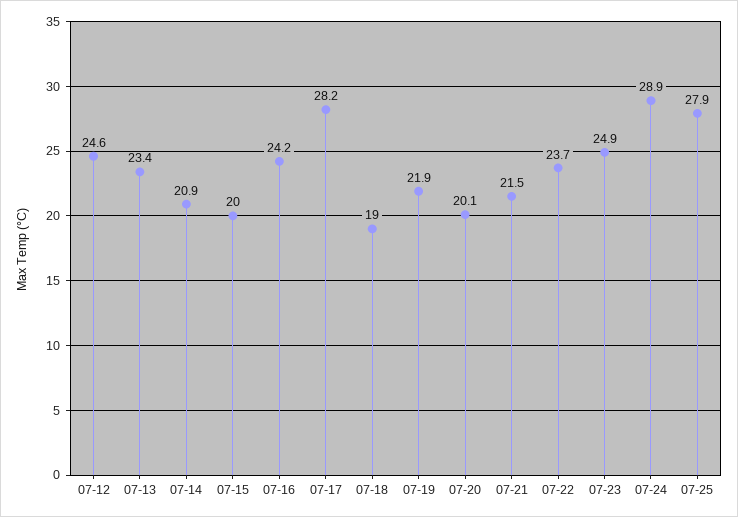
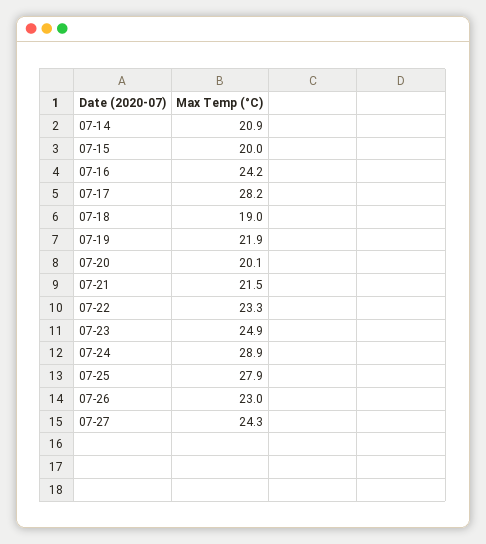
07-12: 24.6 -> none
07-13: 23.4 -> none
07-22: 23.7 -> 23.3
07-26: none -> 23
07-27: none -> 24.3

